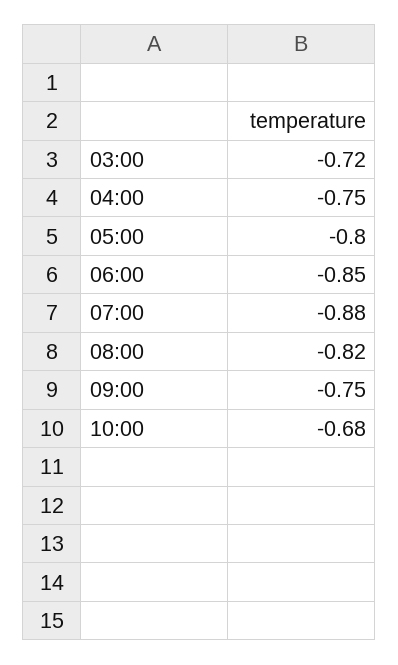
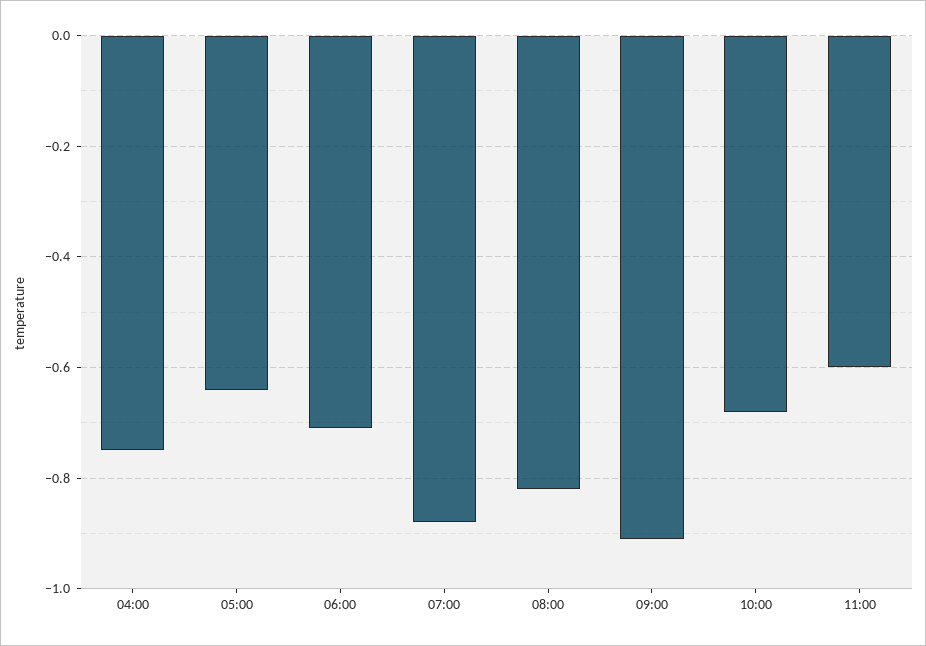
03:00: -0.72 -> none
05:00: -0.8 -> -0.65
06:00: -0.85 -> -0.7
09:00: -0.75 -> -0.9
11:00: none -> -0.6

